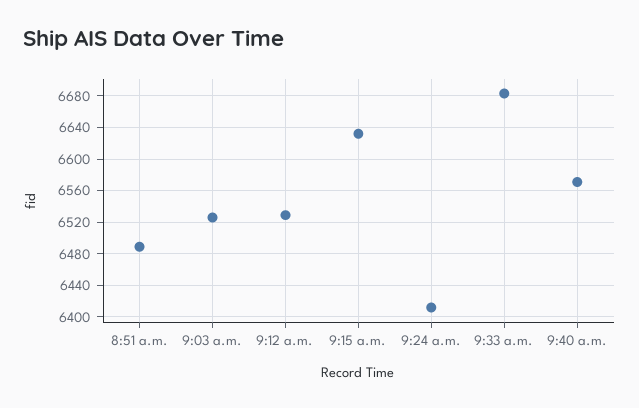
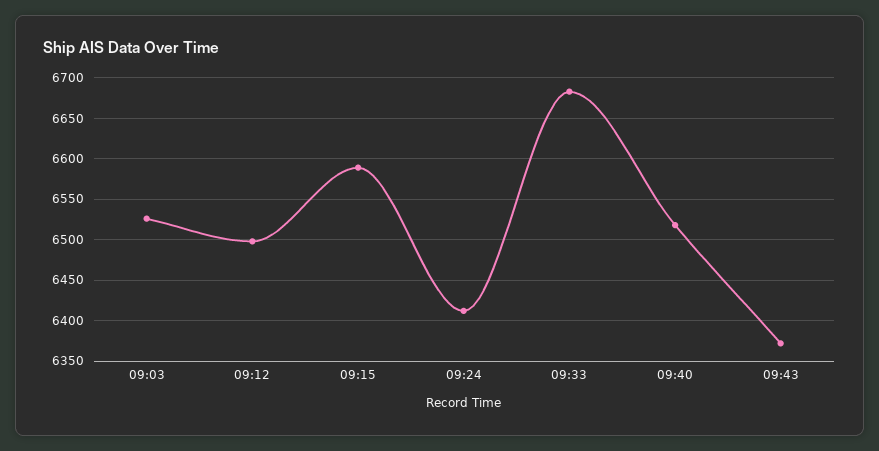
8:51 a.m.: 6490 -> none
9:12 a.m.: 6530 -> 6500
9:15 a.m.: 6630 -> 6590
9:40 a.m.: 6570 -> 6520
09:43: none -> 6370

